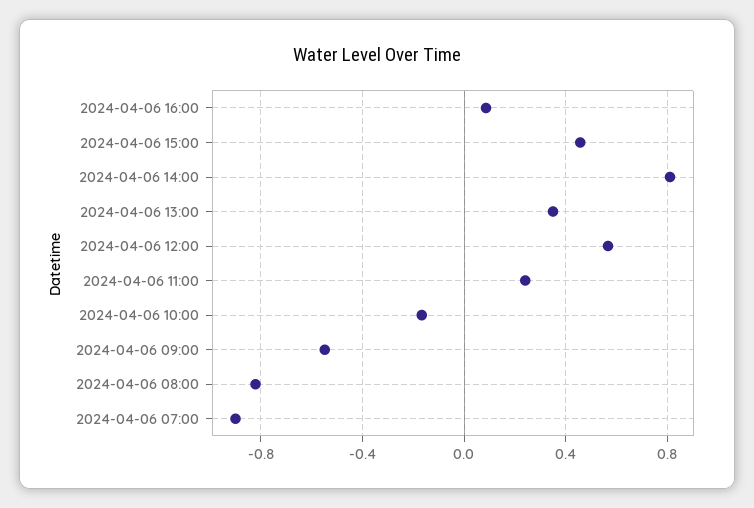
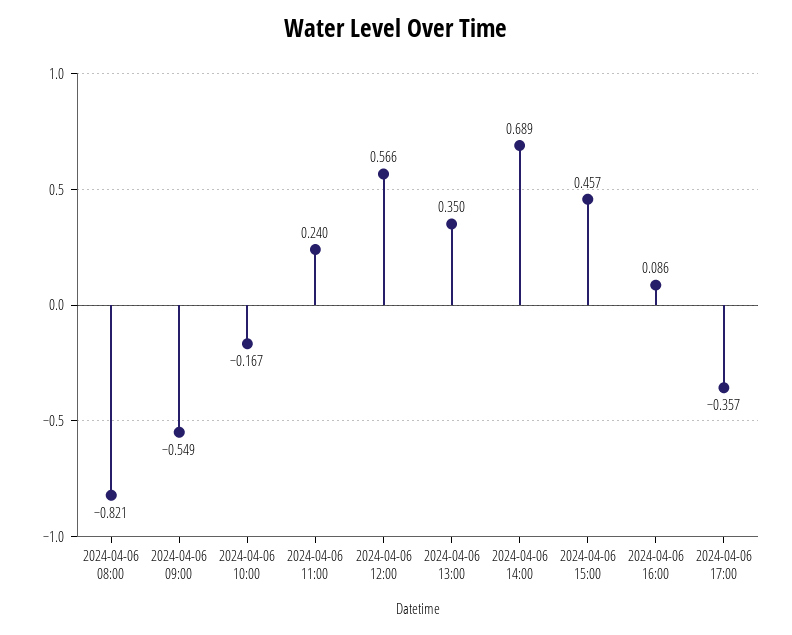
2024-04-06 14:00: 0.8 -> 0.689
2024-04-06 07:00: -0.9 -> none
2024-04-06 17:00: none -> -0.357

